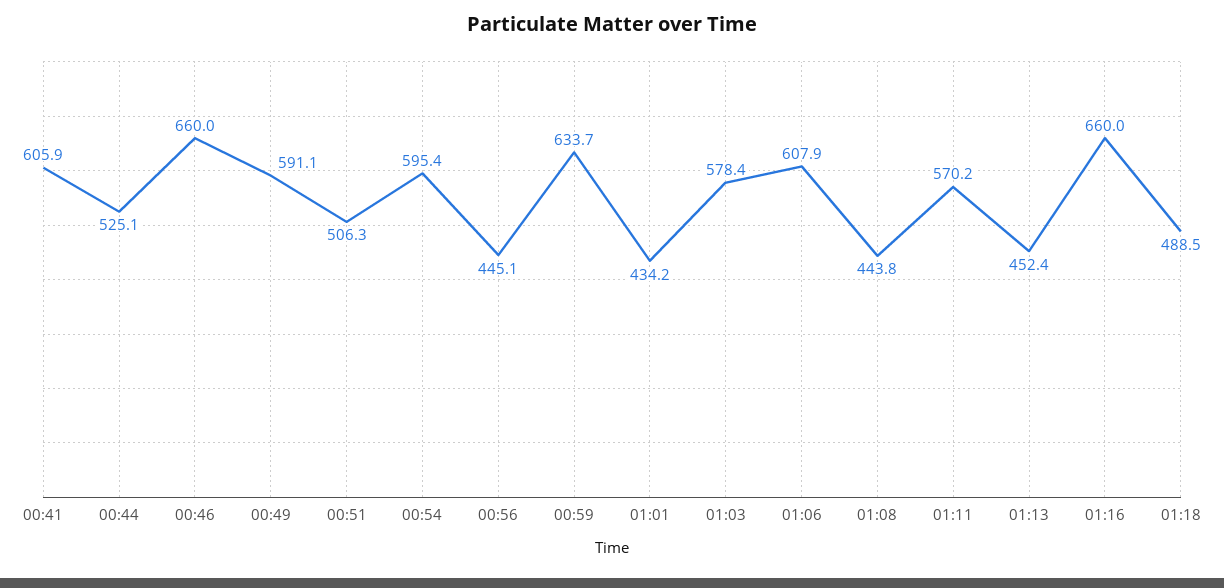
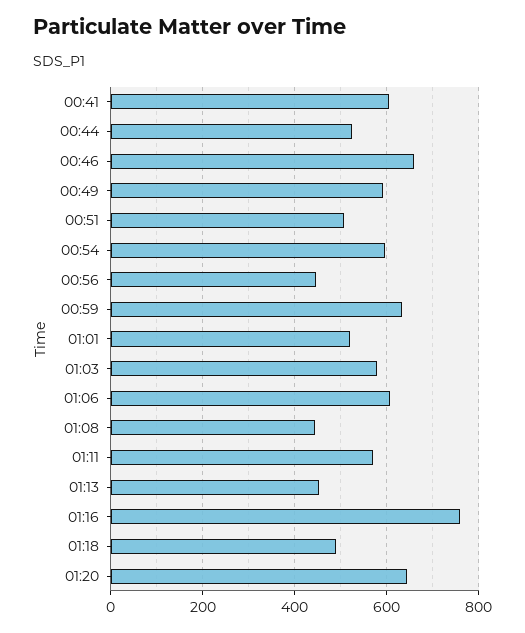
01:01: 434.2 -> 520
01:16: 660 -> 760
01:20: none -> 640

